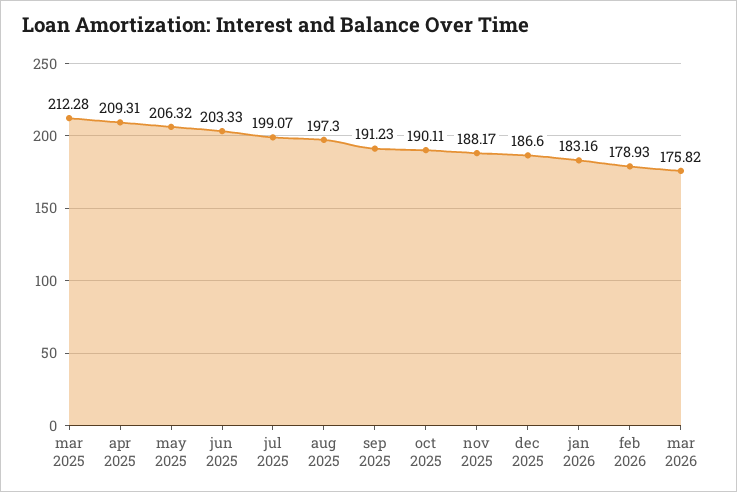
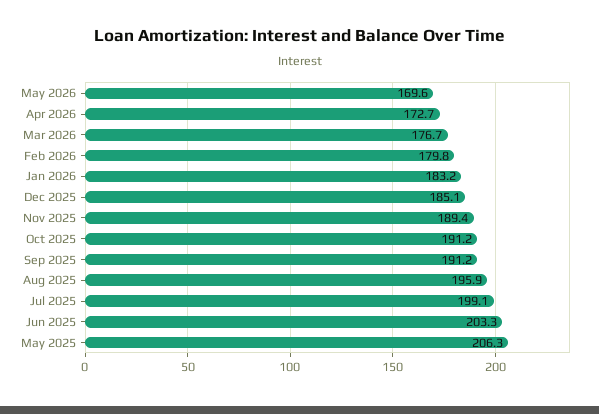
mar 2025: 212.28 -> none
apr 2025: 209.31 -> none
aug 2025: 197.3 -> 195.9
oct 2025: 190.11 -> 191.2
nov 2025: 188.17 -> 189.4
dec 2025: 186.6 -> 185.1
feb 2026: 178.93 -> 179.8
mar 2026: 175.82 -> 176.7
May 2026: none -> 169.6
Apr 2026: none -> 172.7

